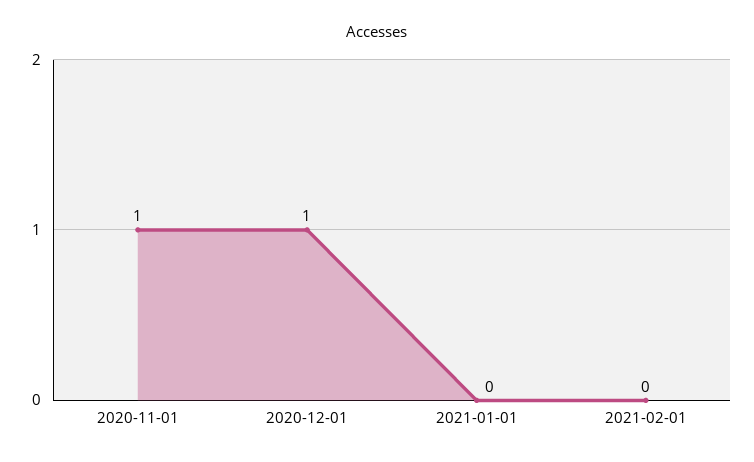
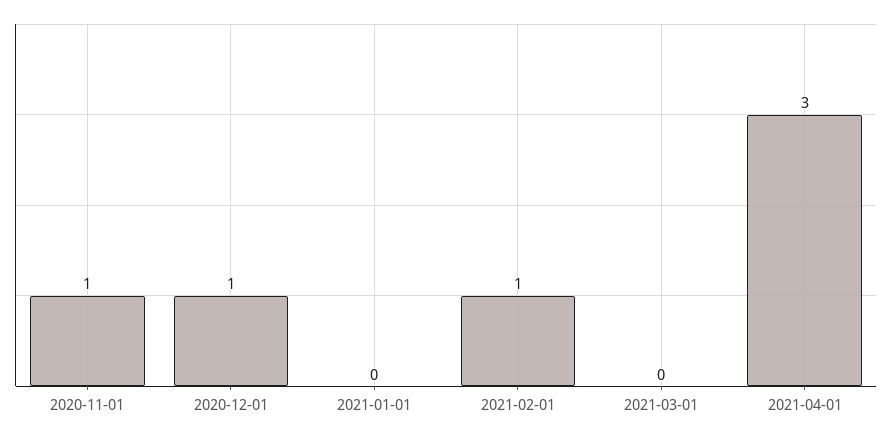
2021-02-01: 0 -> 1
2021-03-01: none -> 0
2021-04-01: none -> 3

